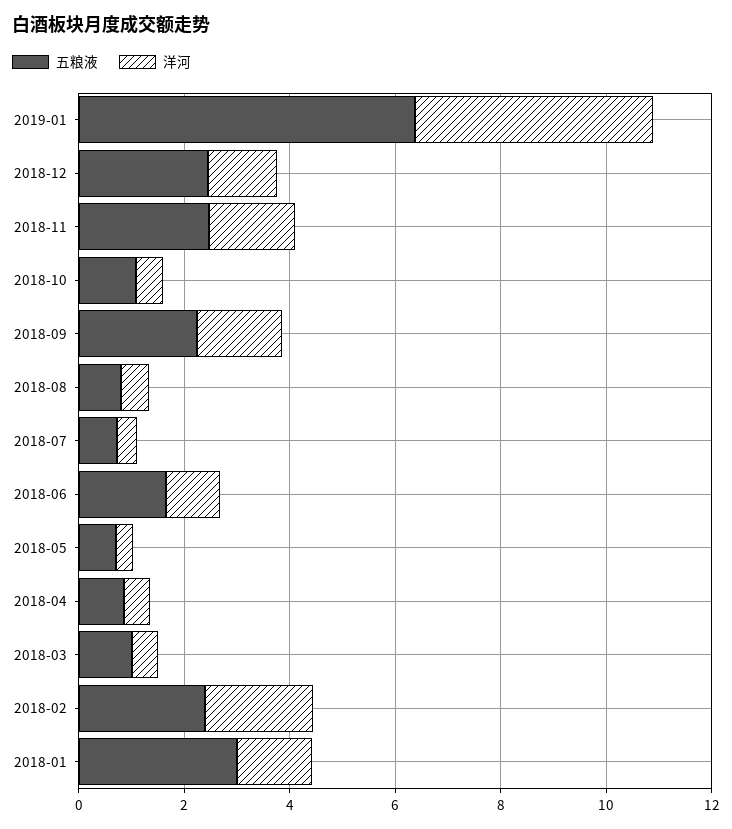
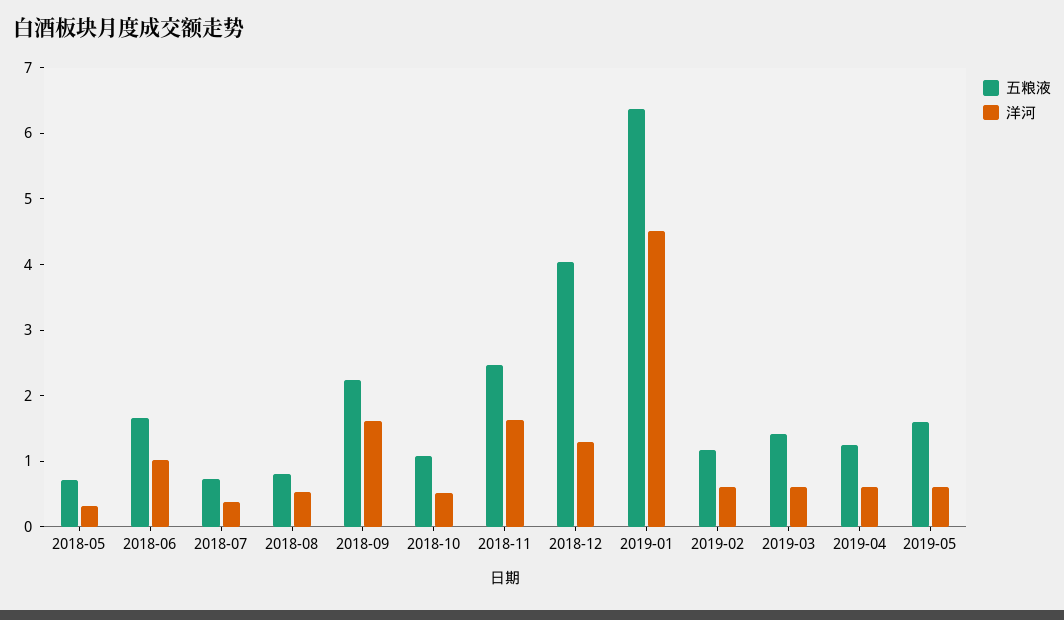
五粮液, 2018-12: 2.5 -> 4
五粮液, 2018-04: 1 -> none
洋河, 2018-04: 0.5 -> none
五粮液, 2018-03: 1 -> none
洋河, 2018-03: 0.5 -> none
五粮液, 2018-02: 2.5 -> none
洋河, 2018-02: 2 -> none
五粮液, 2018-01: 3 -> none
洋河, 2018-01: 1.5 -> none
五粮液, 2019-02: none -> 1.2
洋河, 2019-02: none -> 0.6
五粮液, 2019-03: none -> 1.4
洋河, 2019-03: none -> 0.6
五粮液, 2019-04: none -> 1.2
洋河, 2019-04: none -> 0.6
五粮液, 2019-05: none -> 1.6
洋河, 2019-05: none -> 0.6

